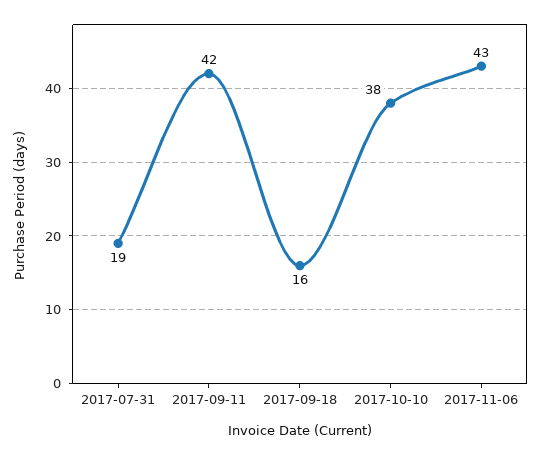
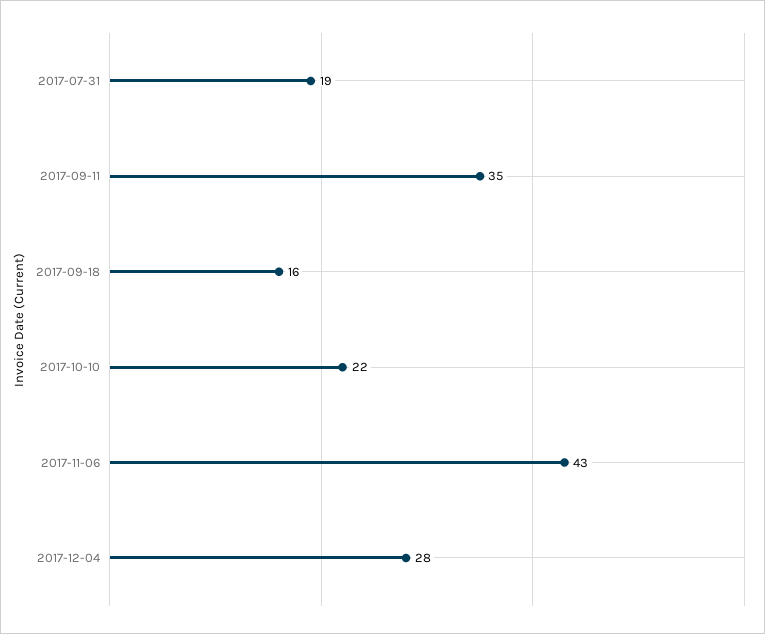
2017-09-11: 42 -> 35
2017-10-10: 38 -> 22
2017-12-04: none -> 28

